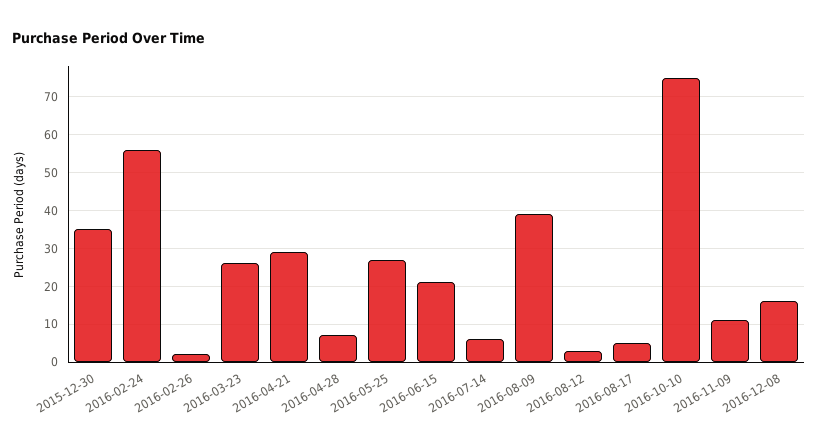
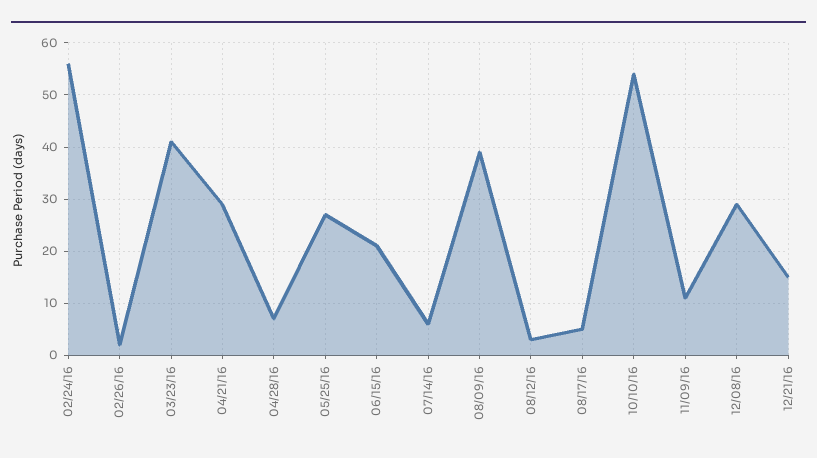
2015-12-30: 35 -> none
2016-03-23: 25 -> 40
2016-10-10: 75 -> 55
2016-12-08: 15 -> 30
12/21/16: none -> 15

